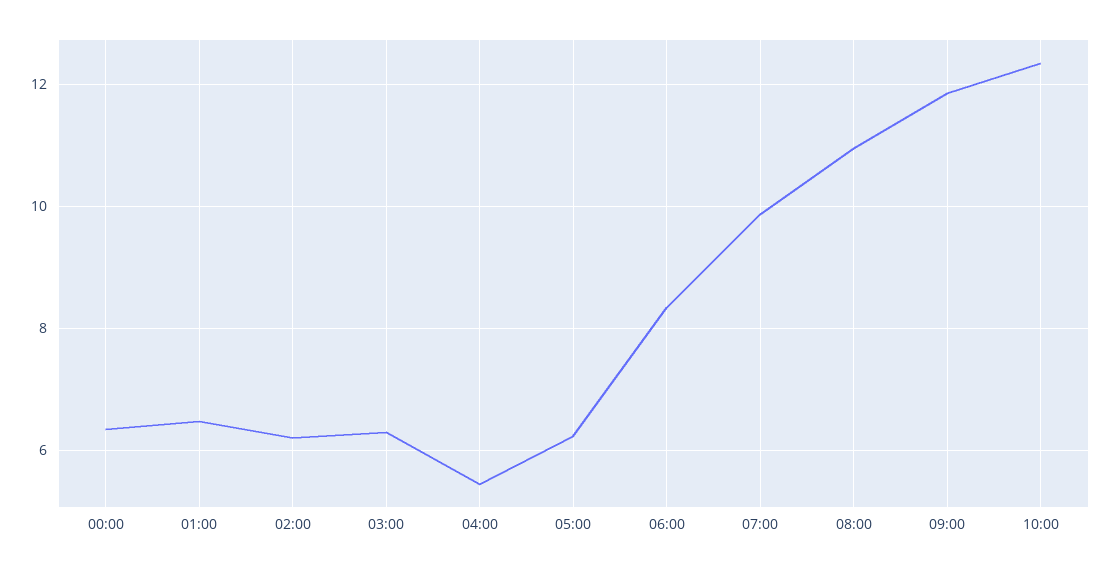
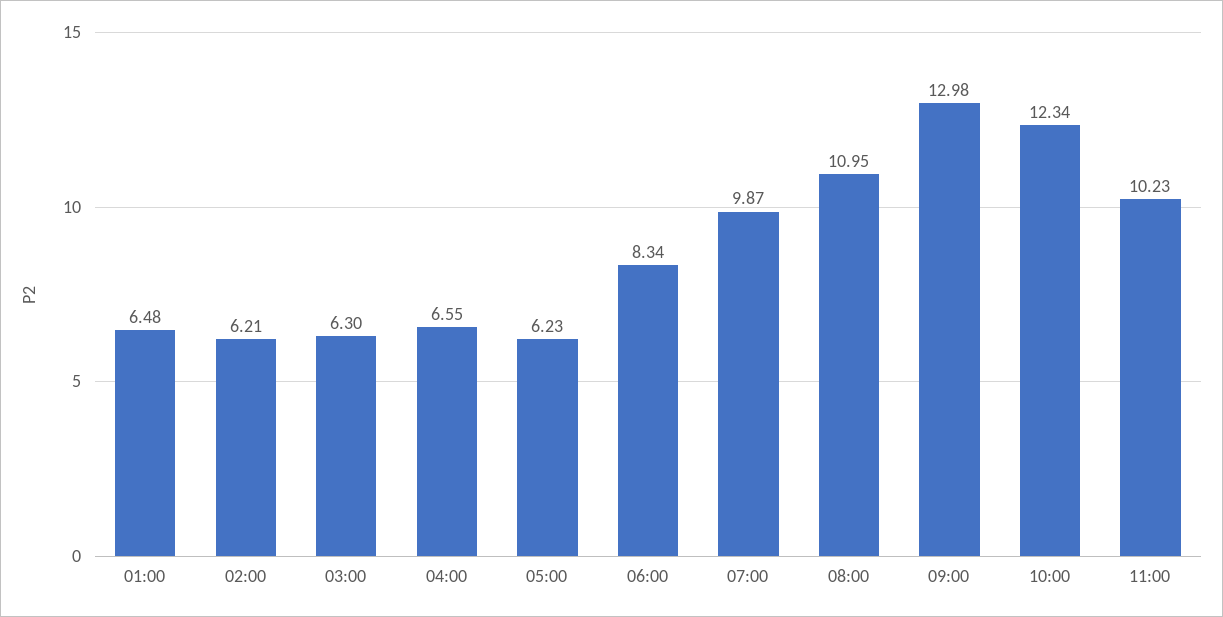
00:00: 6.4 -> none
04:00: 5.4 -> 6.55
09:00: 11.8 -> 12.98
11:00: none -> 10.23

